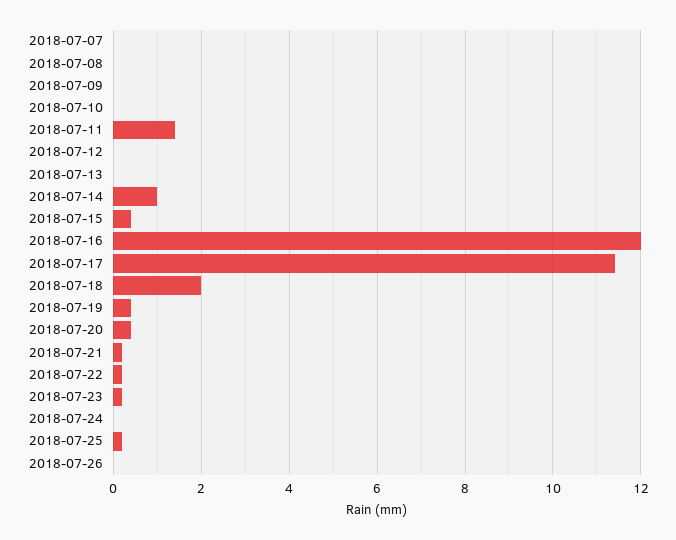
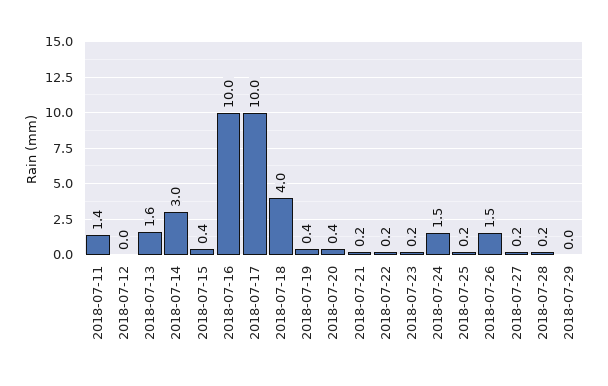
2018-07-07: 0 -> none
2018-07-08: 0 -> none
2018-07-09: 0 -> none
2018-07-10: 0 -> none
2018-07-13: 0 -> 1.6
2018-07-14: 1 -> 3
2018-07-16: 12 -> 10
2018-07-17: 11.5 -> 10
2018-07-18: 2 -> 4
2018-07-24: 0 -> 1.5
2018-07-26: 0 -> 1.5
2018-07-27: none -> 0.2
2018-07-28: none -> 0.2
2018-07-29: none -> 0

